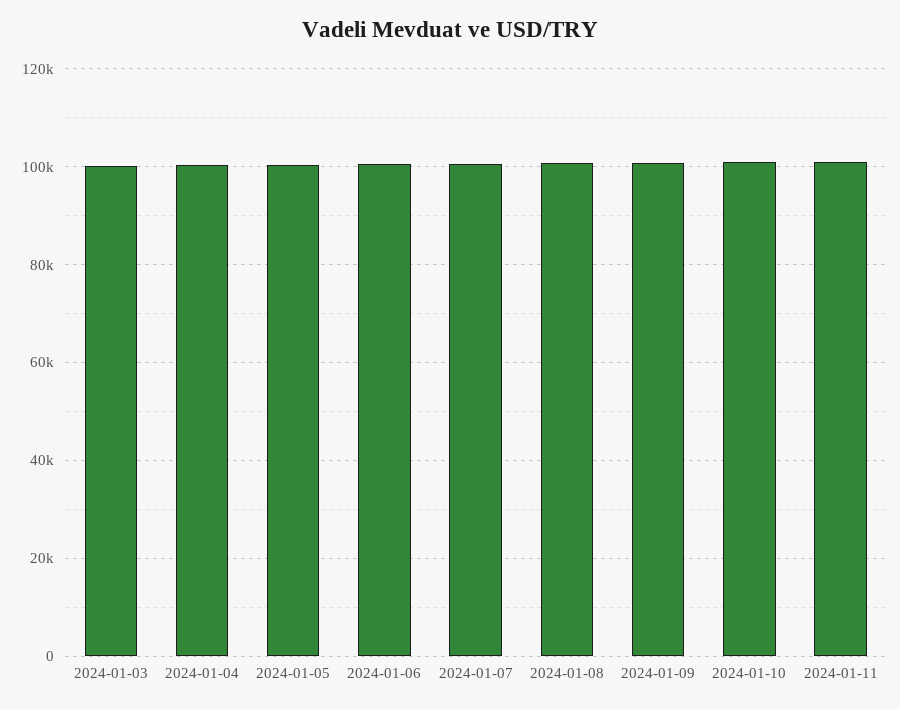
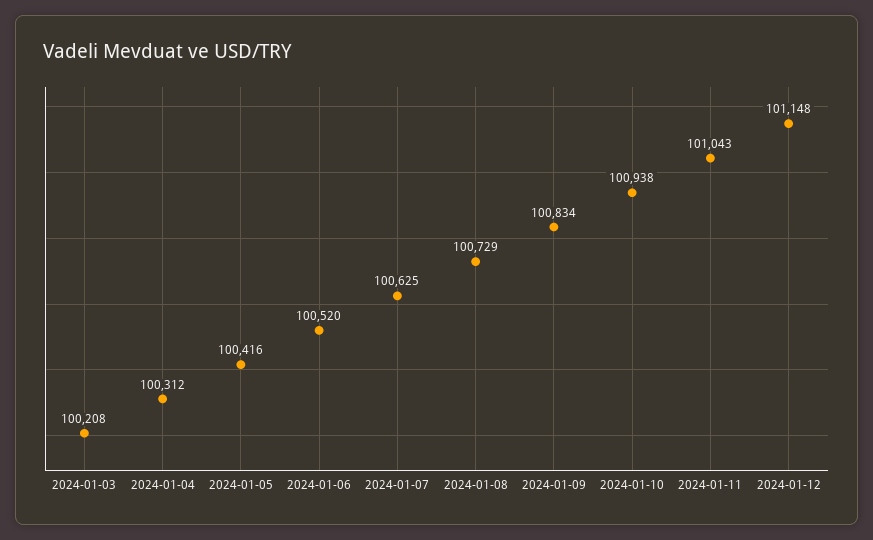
2024-01-12: none -> 101148

